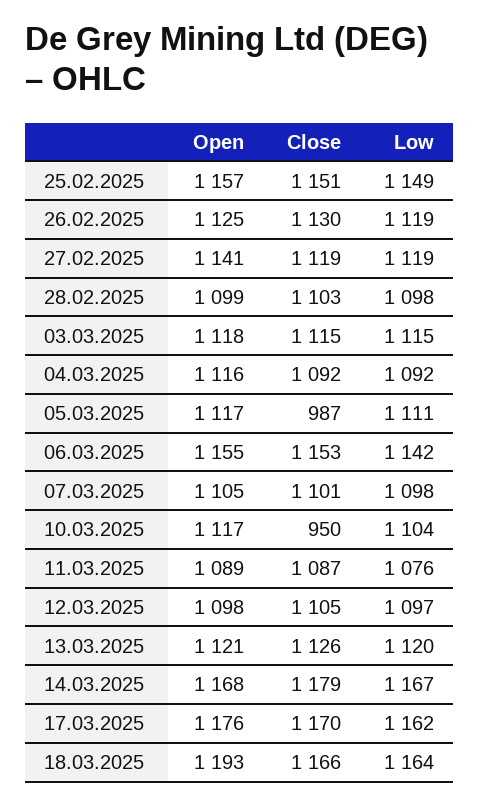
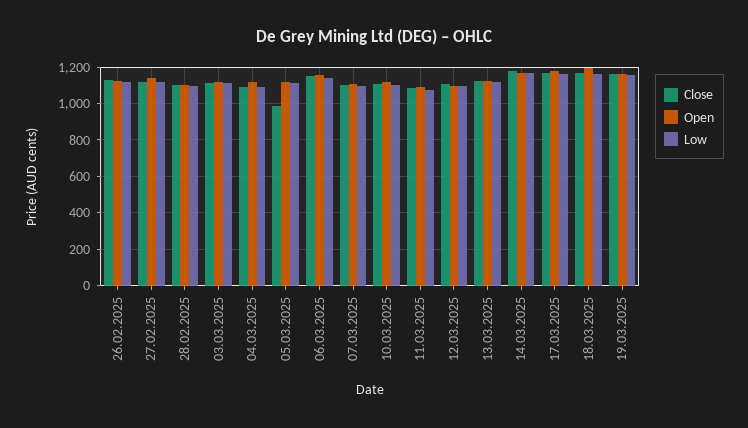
Open, 25.02.2025: 1157 -> none
Close, 25.02.2025: 1151 -> none
Low, 25.02.2025: 1149 -> none
Close, 10.03.2025: 950 -> 1100
Close, 19.03.2025: none -> 1150
Open, 19.03.2025: none -> 1150
Low, 19.03.2025: none -> 1150

